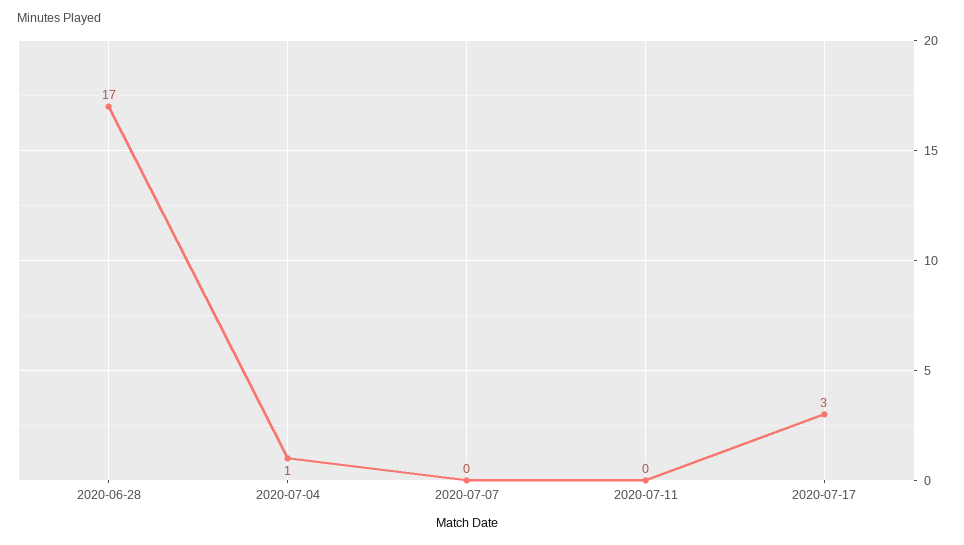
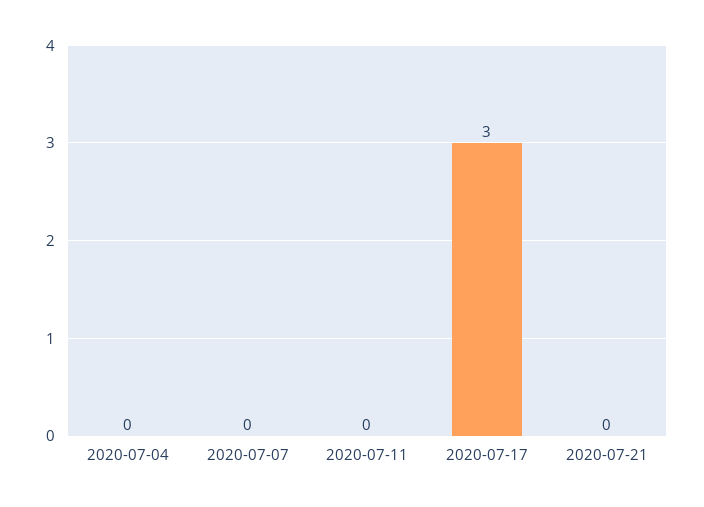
2020-06-28: 17 -> none
2020-07-04: 1 -> 0
2020-07-21: none -> 0

